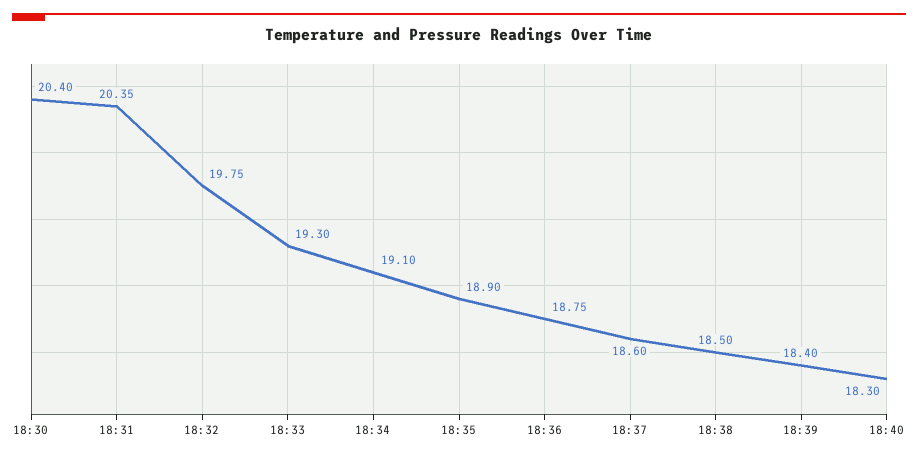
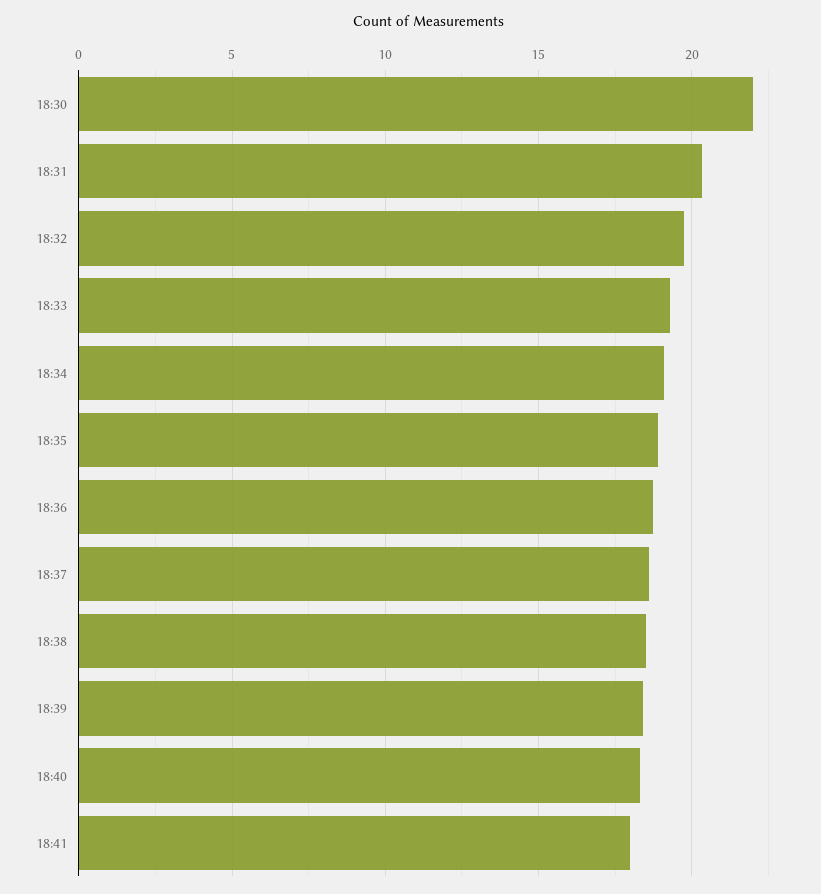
18:30: 20.4 -> 22
18:41: none -> 18

